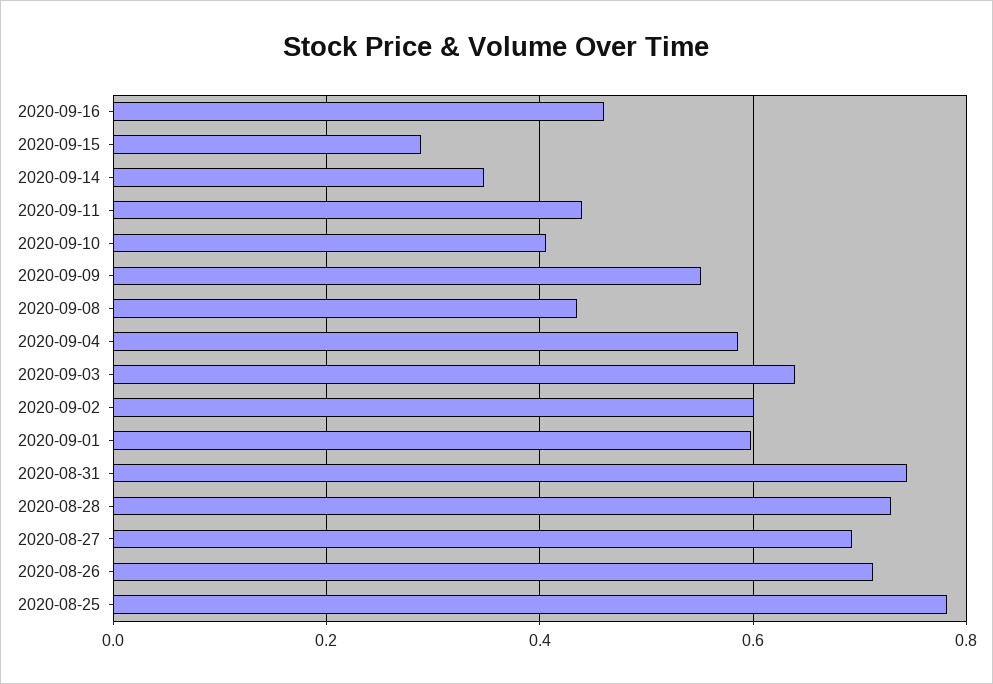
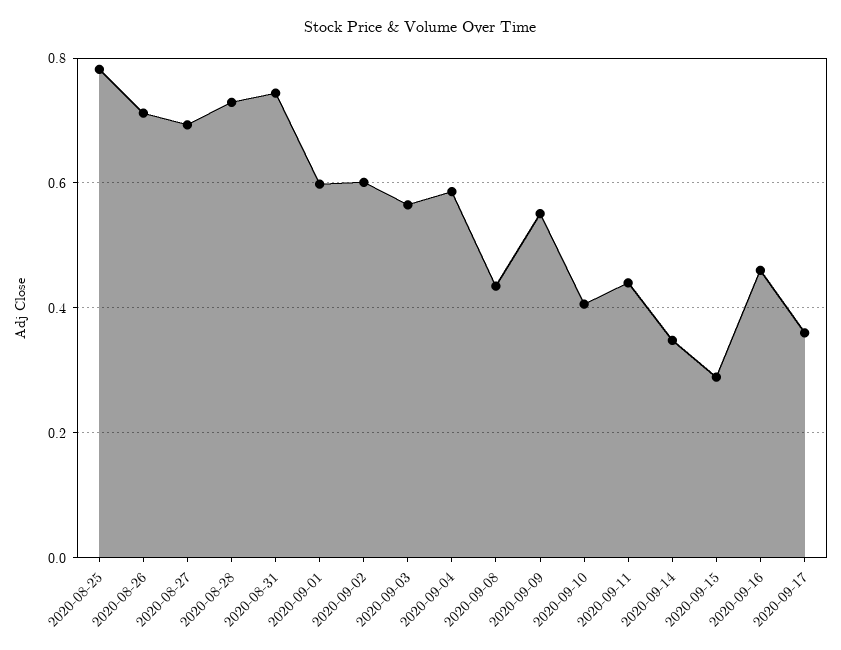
2020-09-03: 0.64 -> 0.56
2020-09-17: none -> 0.36

